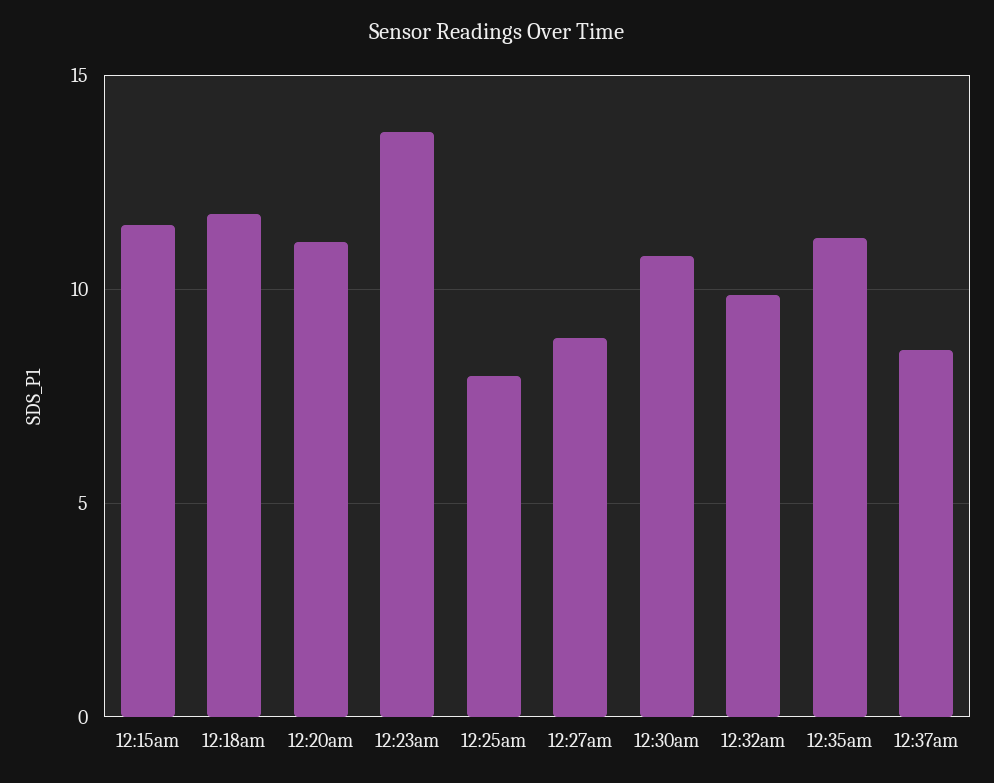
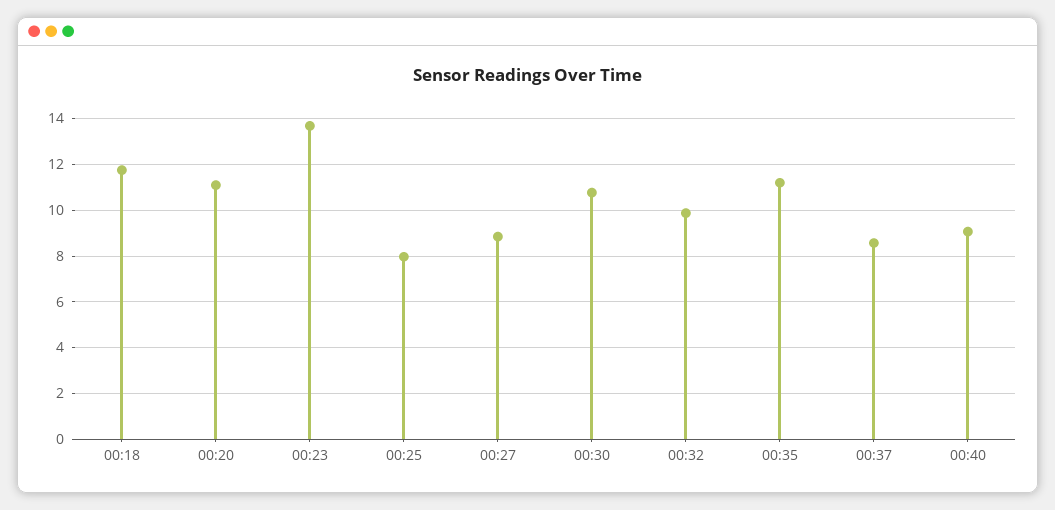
12:15am: 11.5 -> none
00:40: none -> 9

